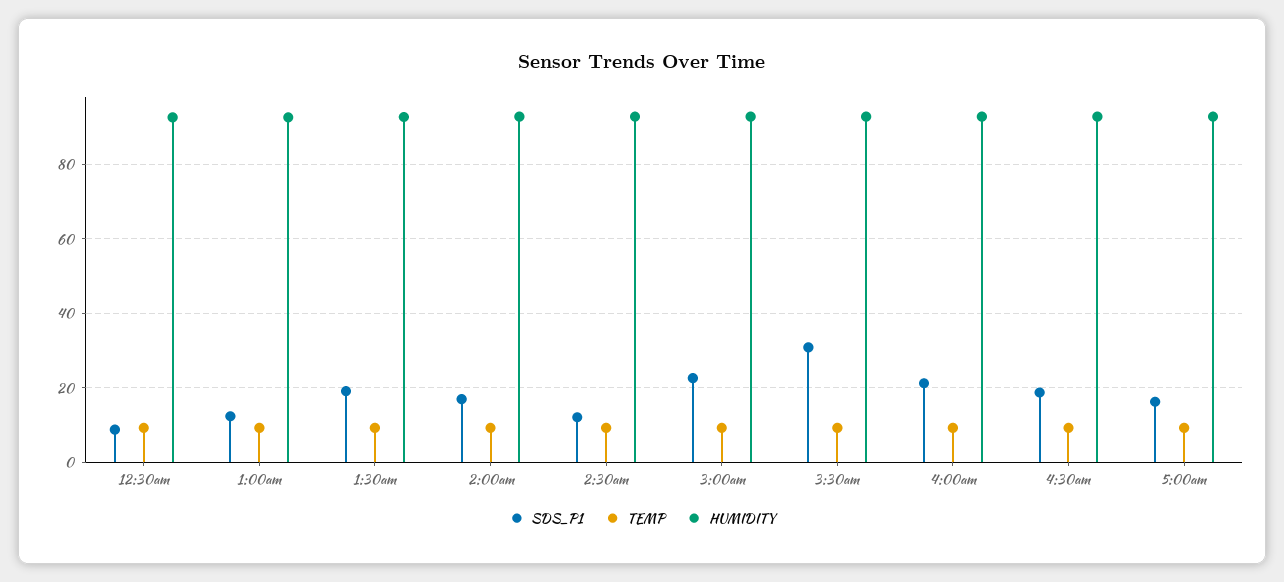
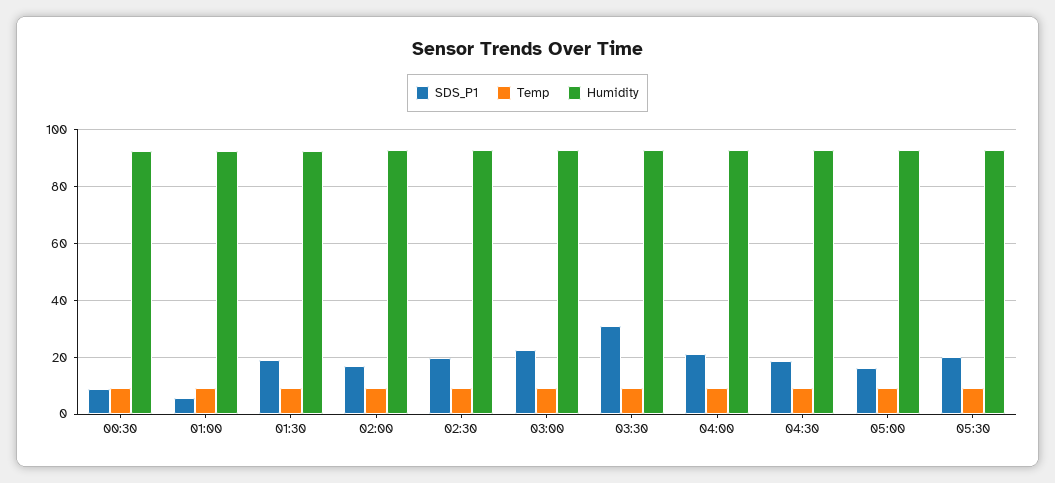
SDS_P1, 1:00am: 12 -> 5
SDS_P1, 2:30am: 12 -> 20
SDS_P1, 05:30: none -> 20
TEMP, 05:30: none -> 10
HUMIDITY, 05:30: none -> 92.5

